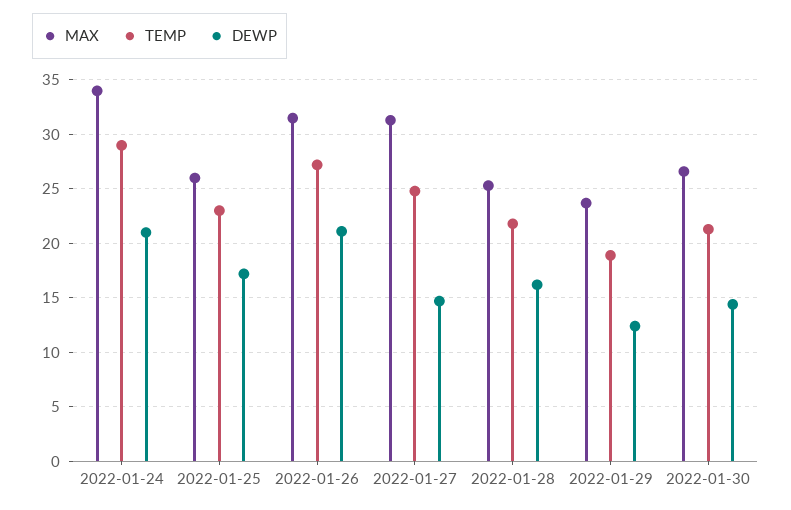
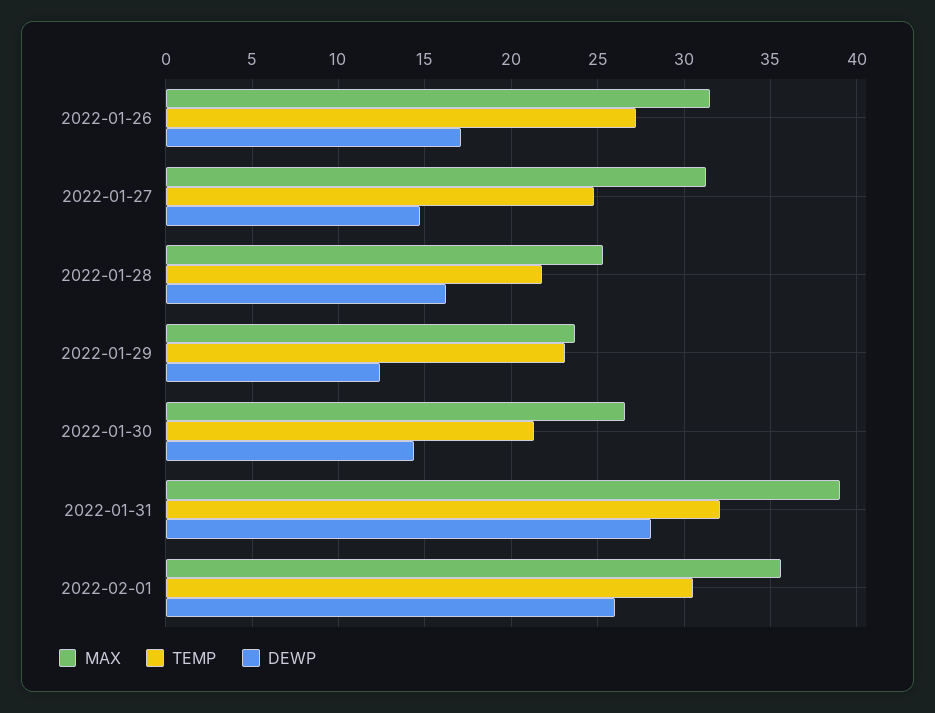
MAX, 2022-01-24: 34 -> none
TEMP, 2022-01-24: 29 -> none
DEWP, 2022-01-24: 21 -> none
MAX, 2022-01-25: 26 -> none
TEMP, 2022-01-25: 23 -> none
DEWP, 2022-01-25: 17 -> none
DEWP, 2022-01-26: 21 -> 17
TEMP, 2022-01-29: 19 -> 23
MAX, 2022-01-31: none -> 39
TEMP, 2022-01-31: none -> 32
DEWP, 2022-01-31: none -> 28
MAX, 2022-02-01: none -> 35.5
TEMP, 2022-02-01: none -> 30.5
DEWP, 2022-02-01: none -> 26

